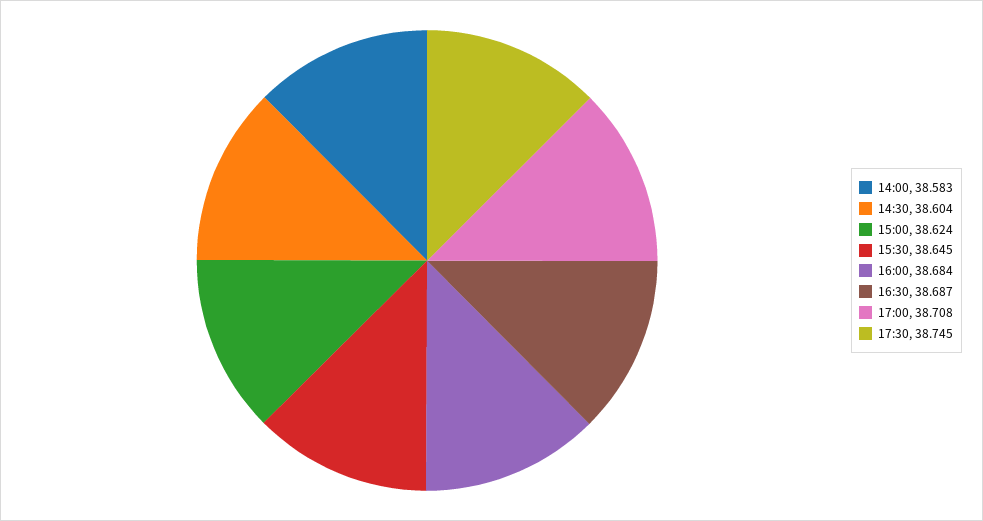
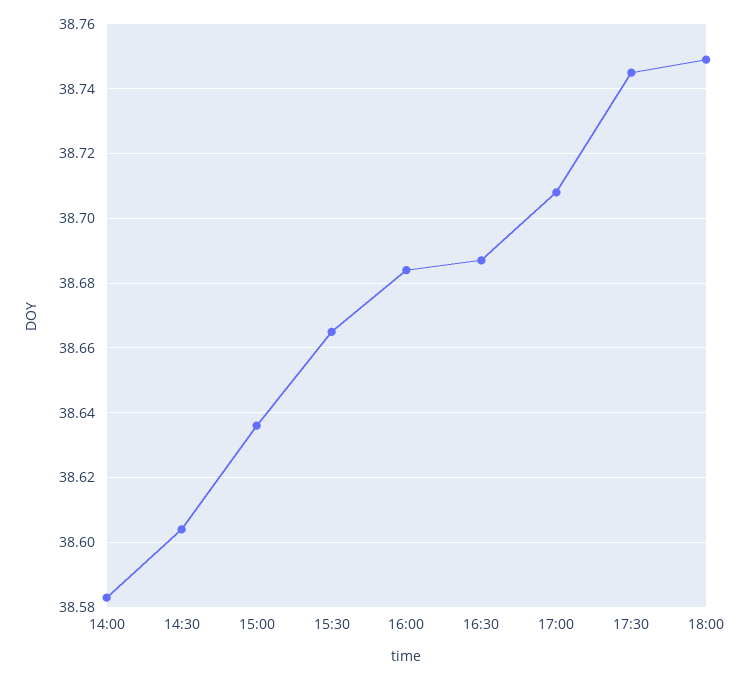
15:00: 38.624 -> 38.635
15:30: 38.645 -> 38.665
18:00: none -> 38.75

